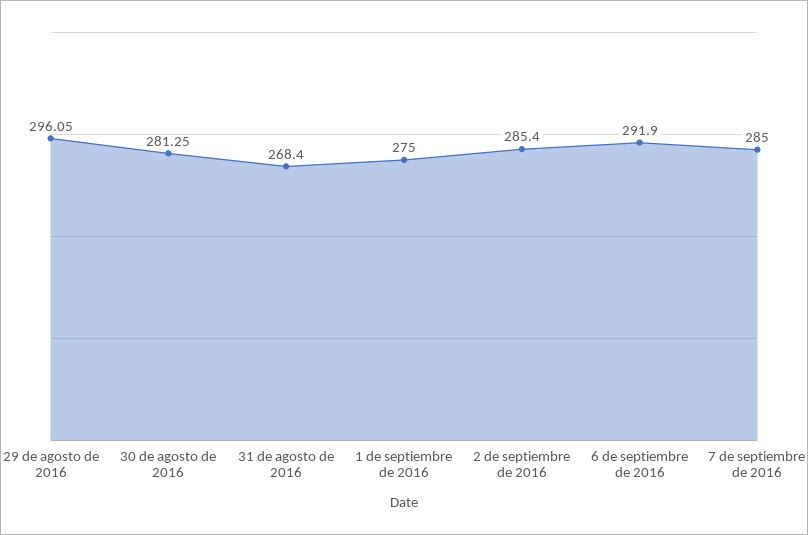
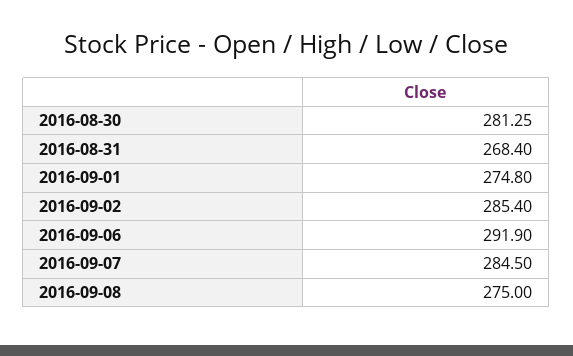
29 de agosto de 2016: 296.05 -> none
1 de septiembre de 2016: 275 -> 274.8
7 de septiembre de 2016: 285 -> 284.5
2016-09-08: none -> 275

